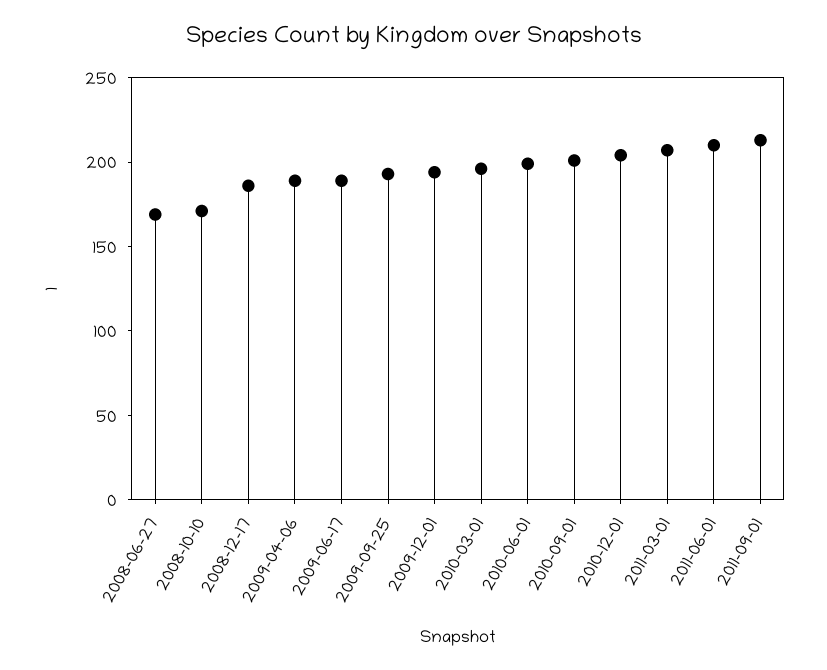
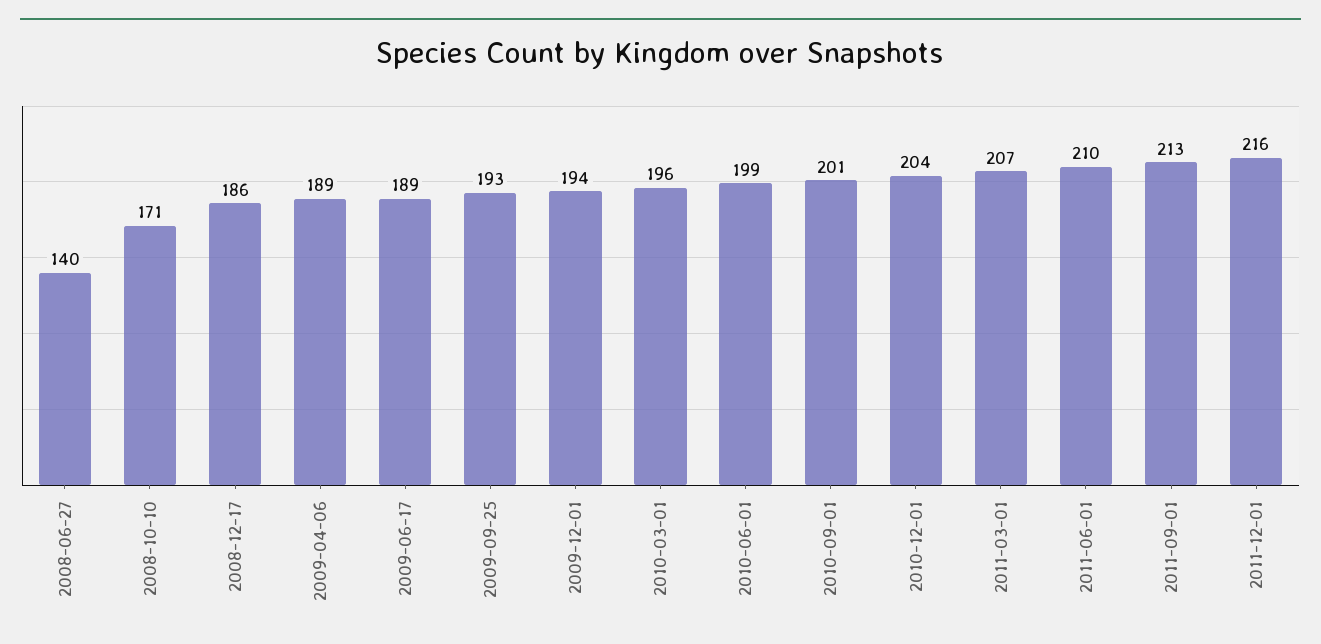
2008-06-27: 170 -> 140
2011-12-01: none -> 216

